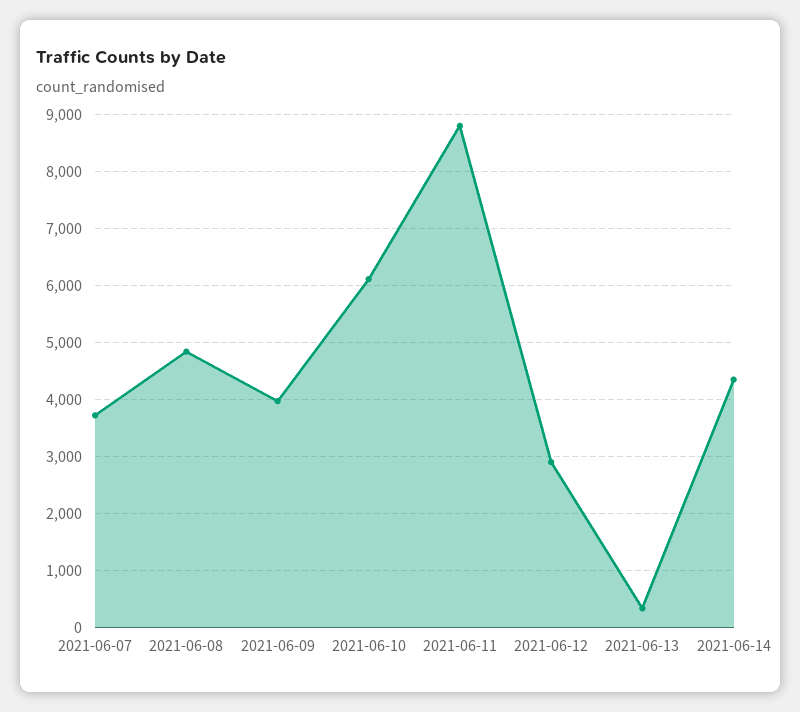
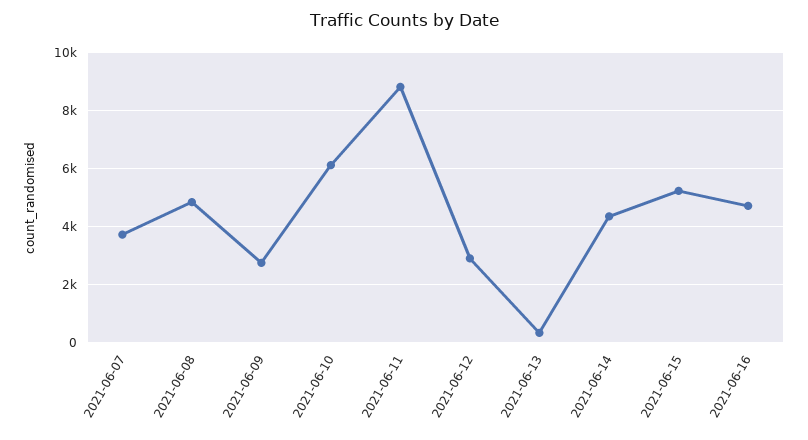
2021-06-09: 4000 -> 2750
2021-06-15: none -> 5250
2021-06-16: none -> 4750

